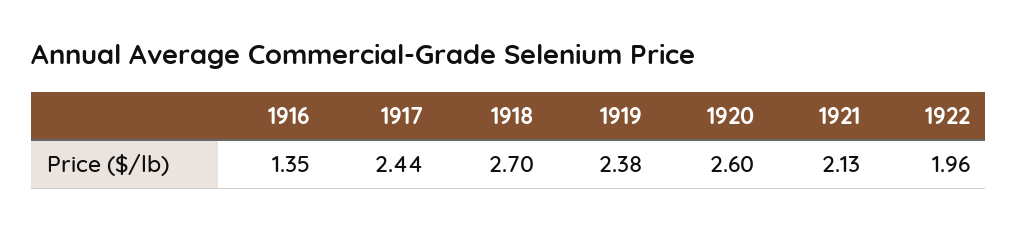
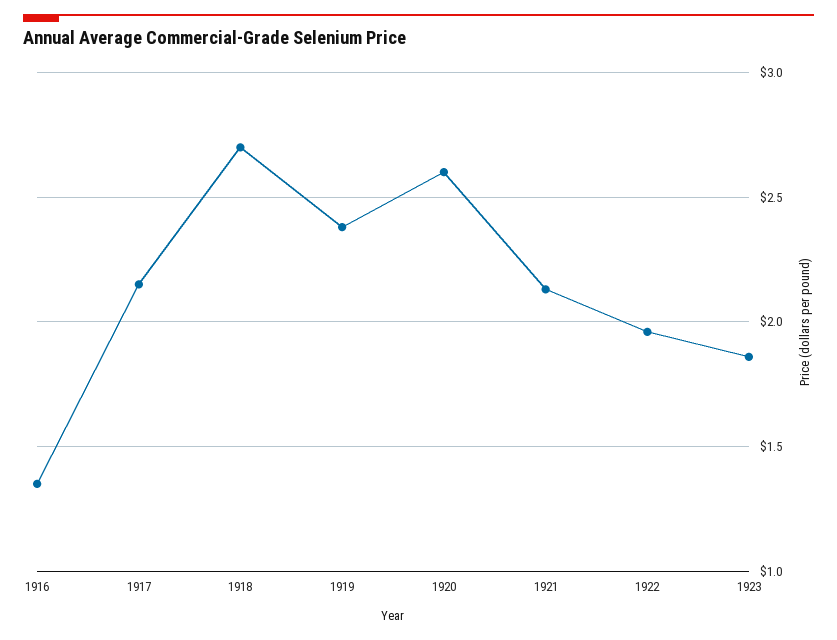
1917: 2.44 -> 2.15
1923: none -> 1.85

